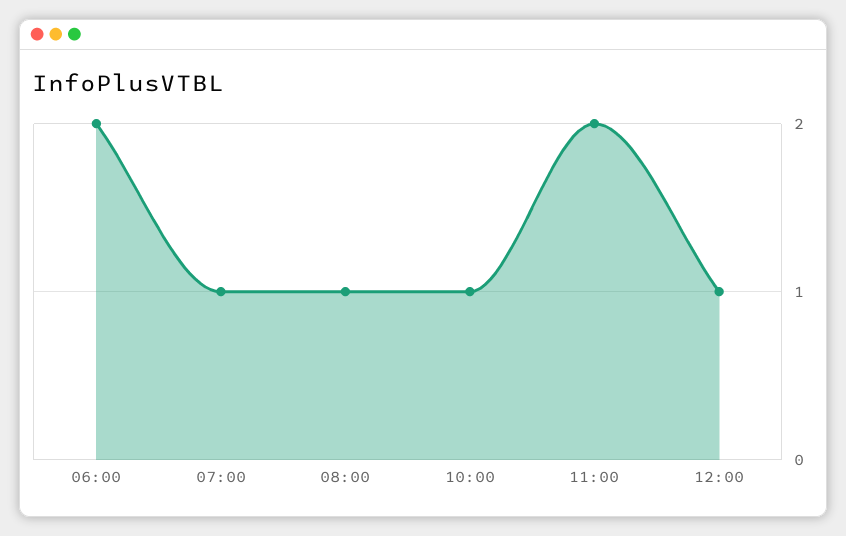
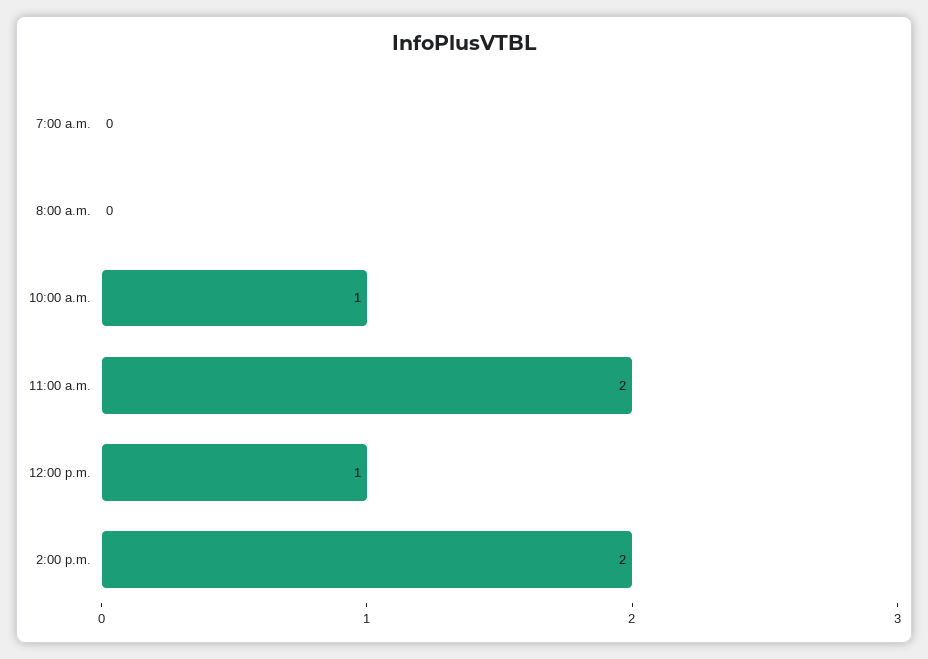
06:00: 2 -> none
07:00: 1 -> 0
08:00: 1 -> 0
2:00 p.m.: none -> 2

